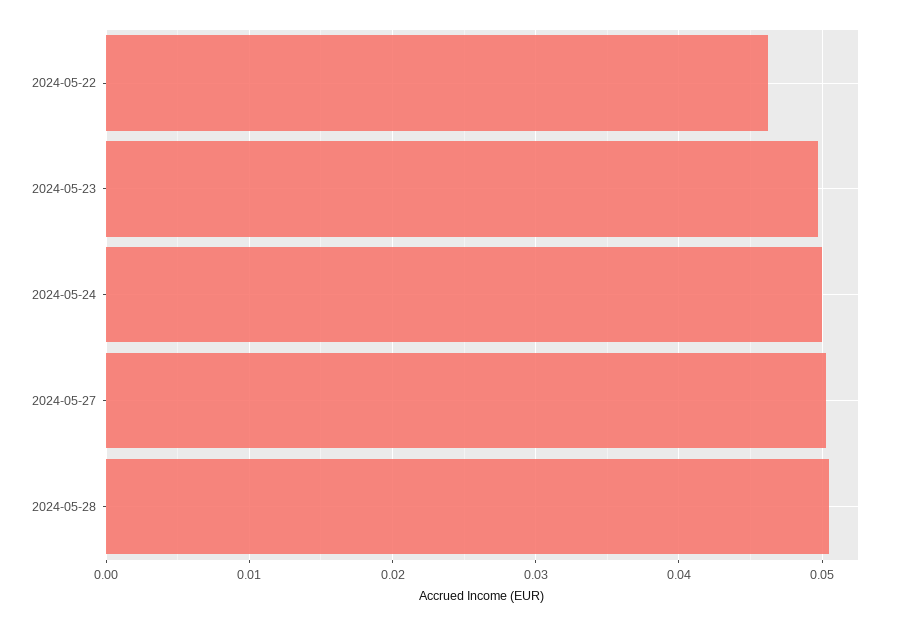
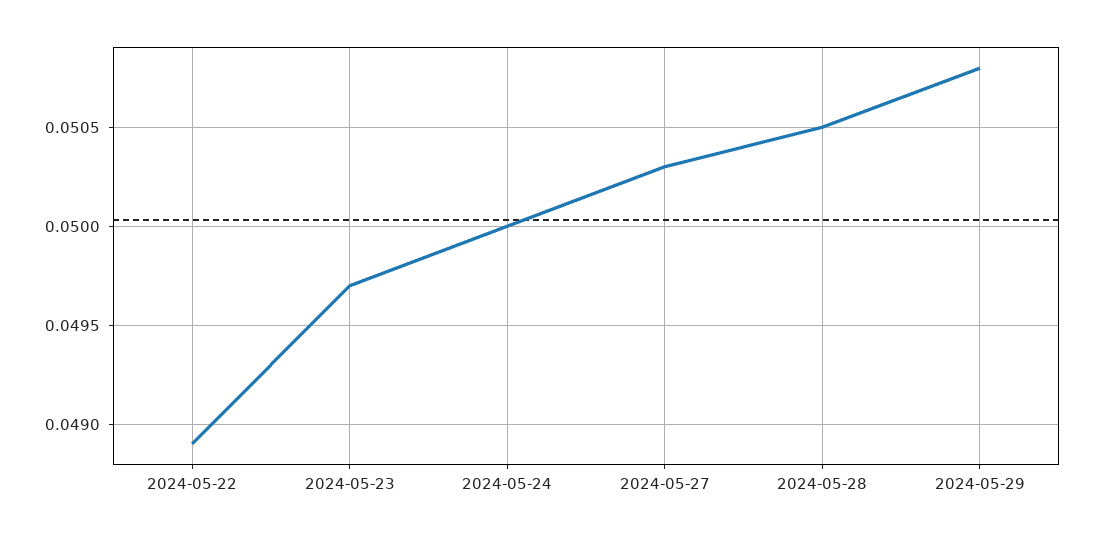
2024-05-22: 0.046 -> 0.0489
2024-05-29: none -> 0.0508

